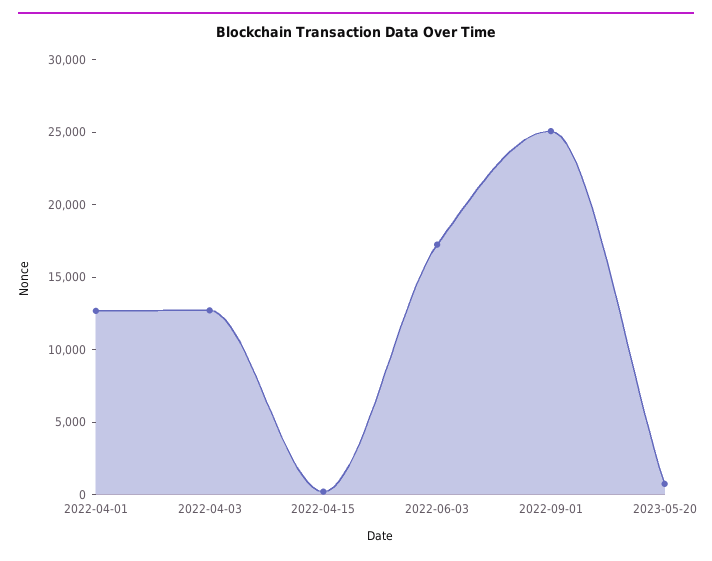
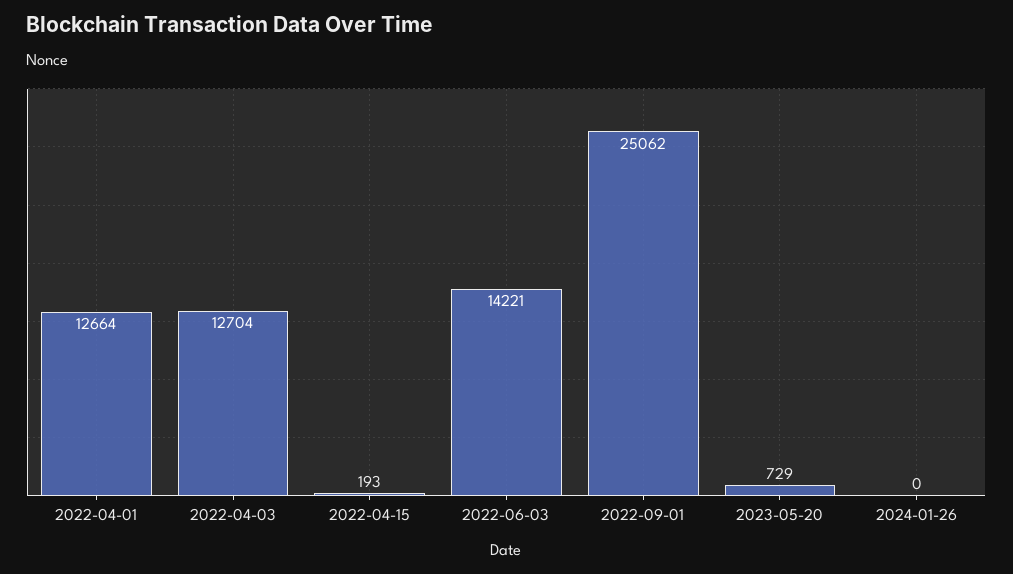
2022-06-03: 17000 -> 14221
2024-01-26: none -> 0

